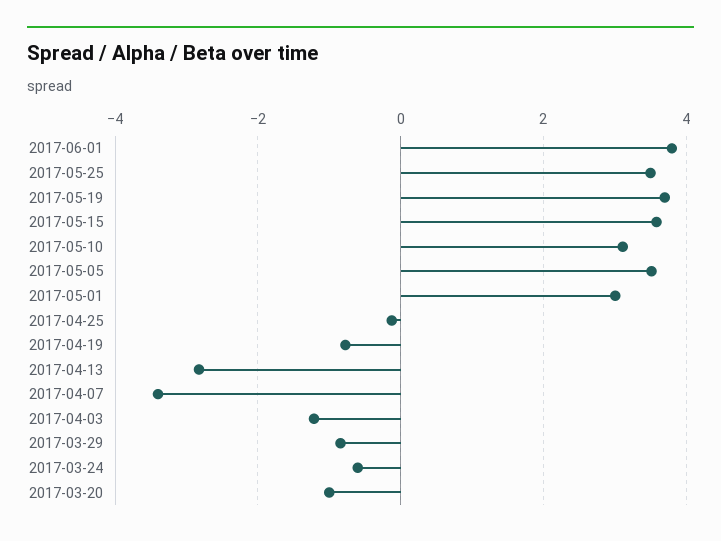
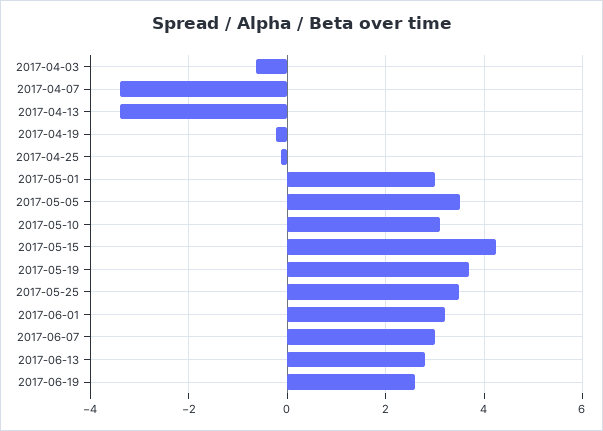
2017-06-01: 3.8 -> 3.2
2017-05-15: 3.6 -> 4.2
2017-04-19: -0.8 -> -0.2
2017-04-13: -2.8 -> -3.4
2017-04-03: -1.2 -> -0.6
2017-03-29: -0.8 -> none
2017-03-24: -0.6 -> none
2017-03-20: -1 -> none
2017-06-07: none -> 3
2017-06-13: none -> 2.8
2017-06-19: none -> 2.6

